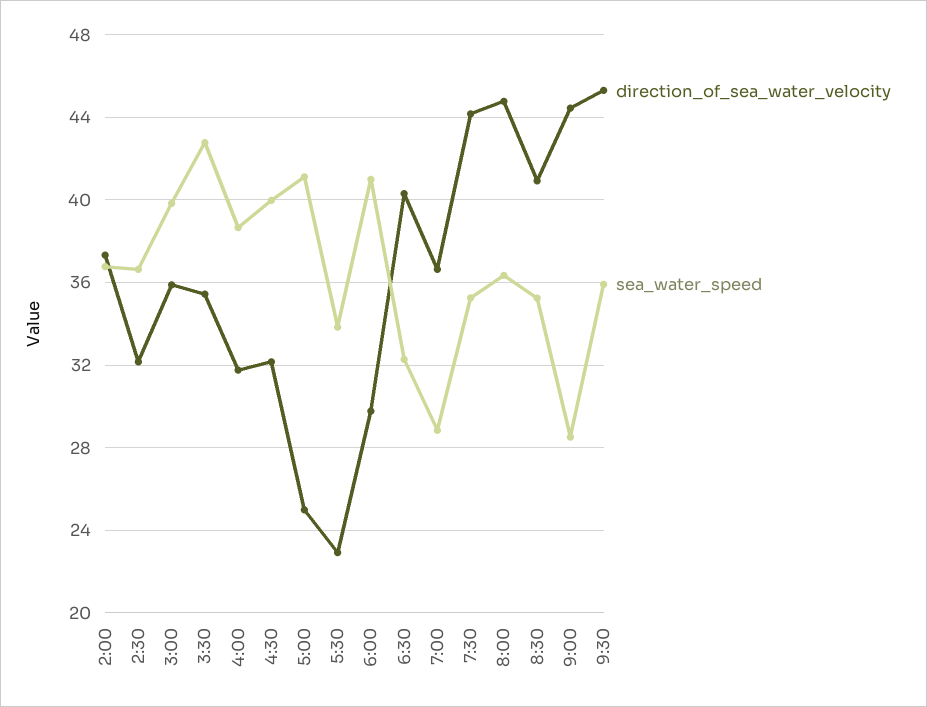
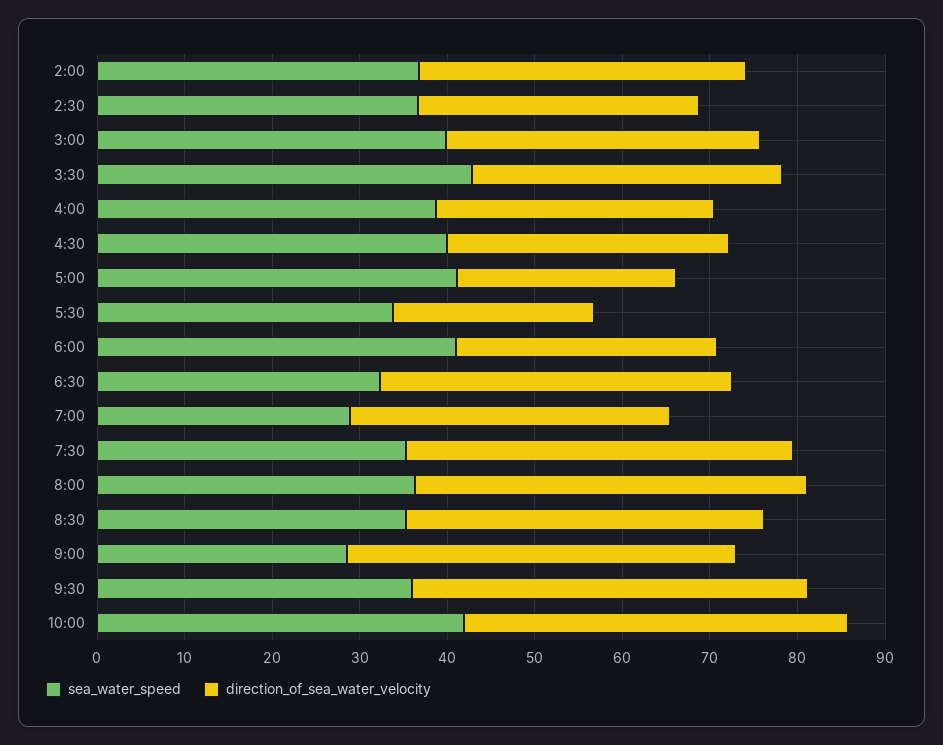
sea_water_speed, 10:00: none -> 42
direction_of_sea_water_velocity, 10:00: none -> 44

